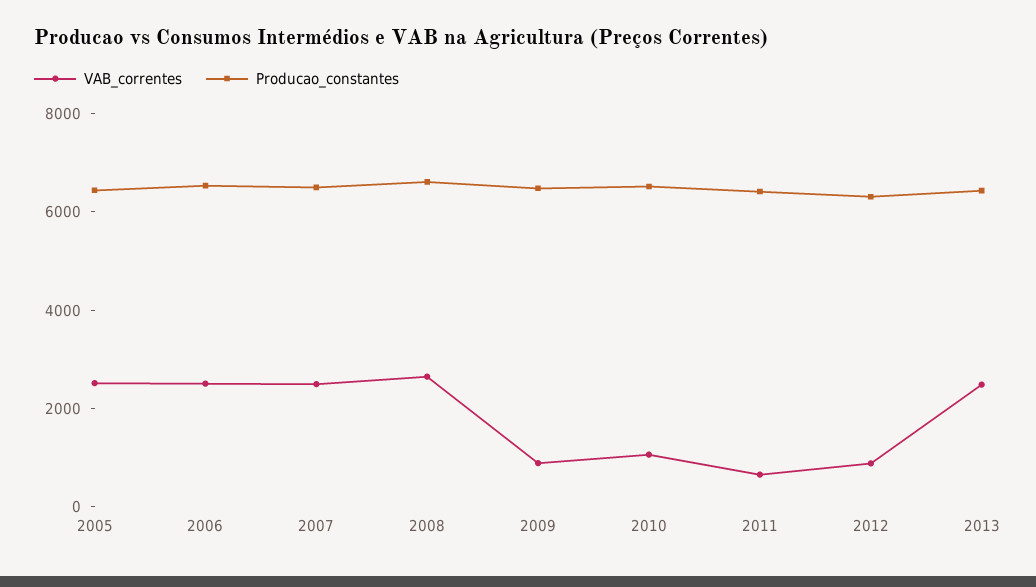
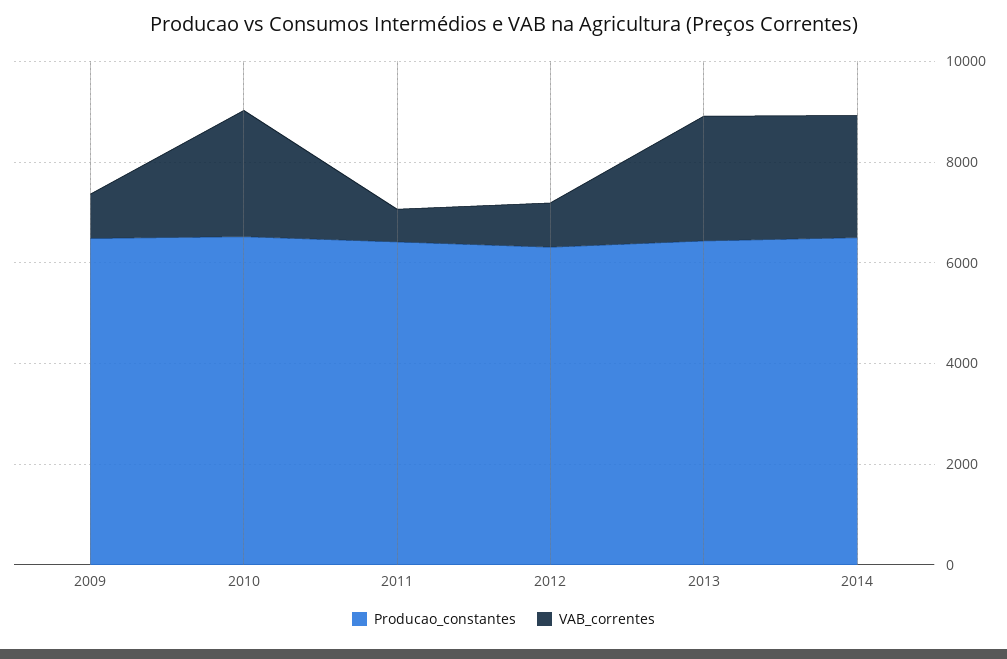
VAB_correntes, 2005: 2500 -> none
Producao_constantes, 2005: 6500 -> none
VAB_correntes, 2006: 2500 -> none
Producao_constantes, 2006: 6500 -> none
VAB_correntes, 2007: 2500 -> none
Producao_constantes, 2007: 6500 -> none
VAB_correntes, 2008: 2500 -> none
Producao_constantes, 2008: 6500 -> none
VAB_correntes, 2010: 1000 -> 2500
Producao_constantes, 2014: none -> 6500
VAB_correntes, 2014: none -> 2500

